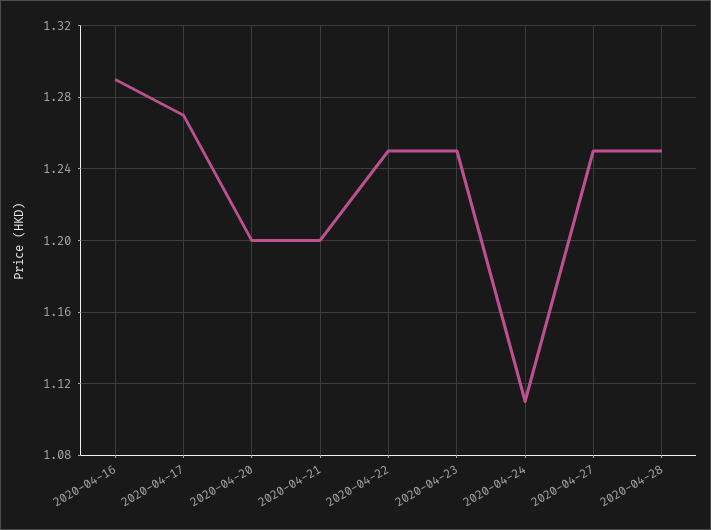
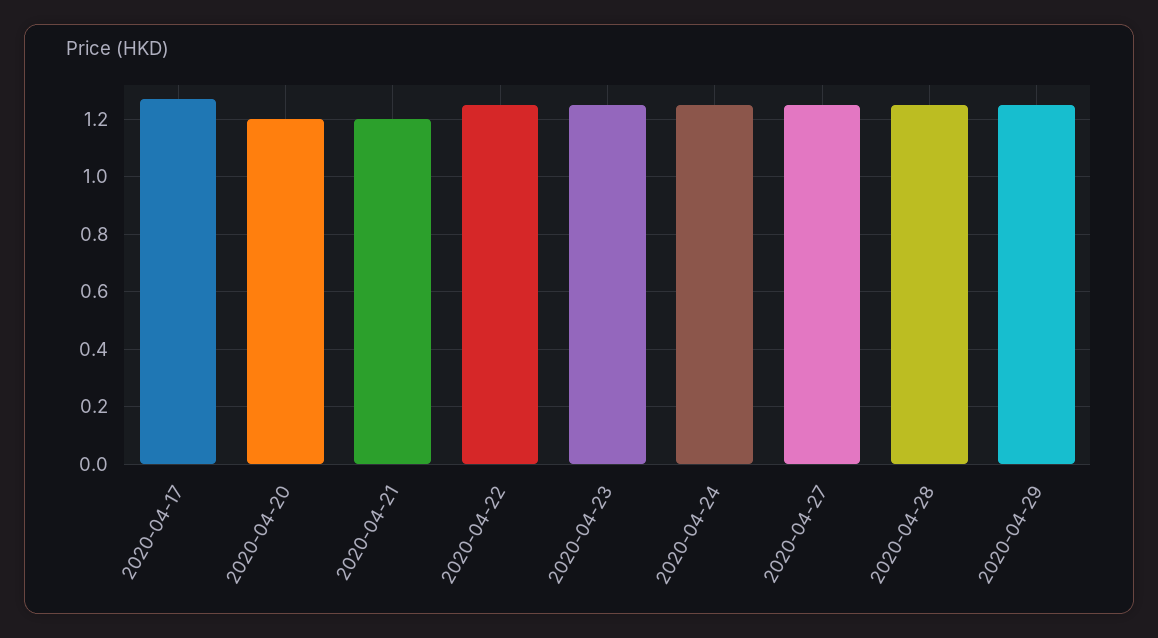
2020-04-16: 1.29 -> none
2020-04-24: 1.11 -> 1.25
2020-04-29: none -> 1.25

